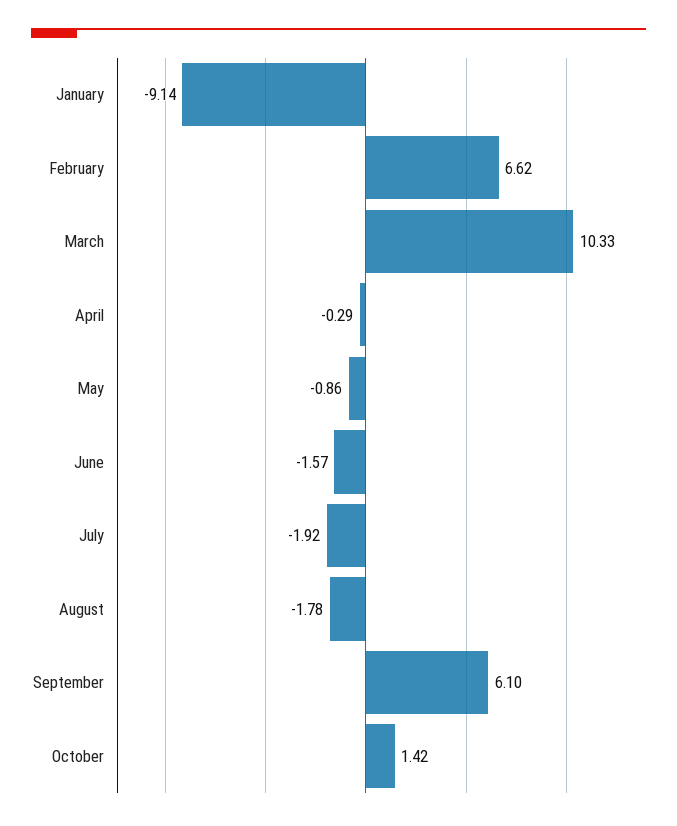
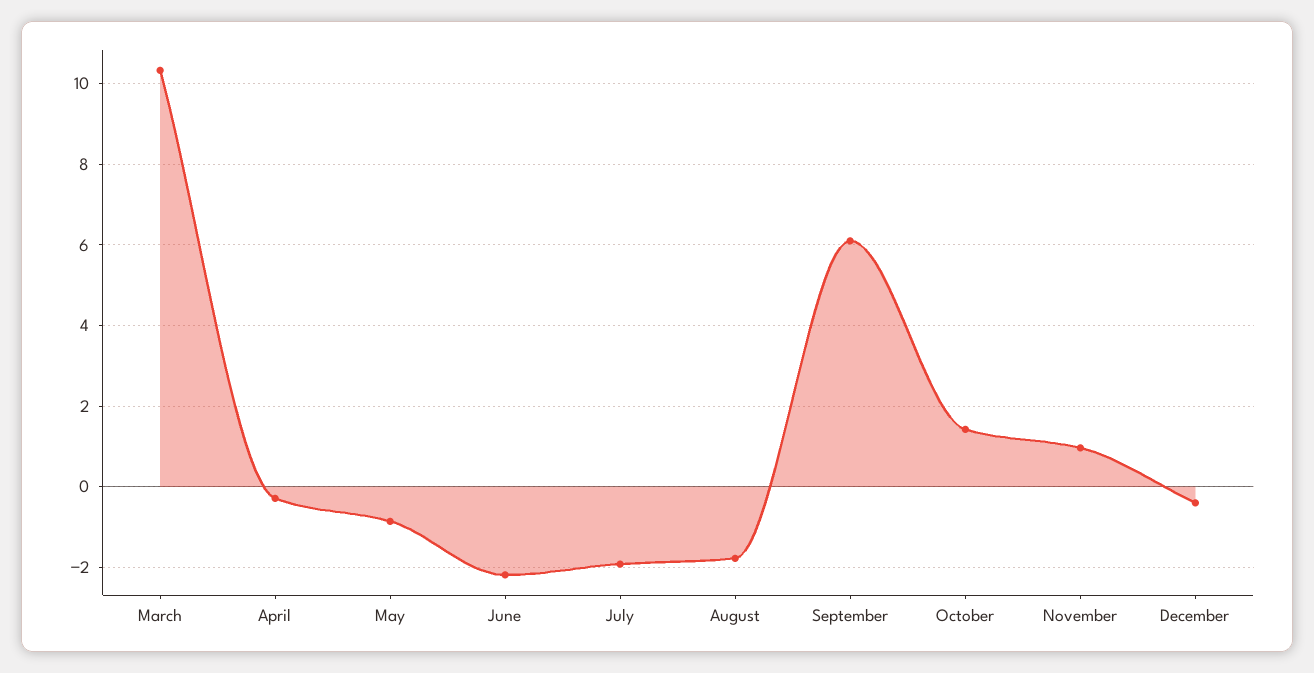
January: -9.14 -> none
February: 6.62 -> none
June: -1.57 -> -2.2
November: none -> 1
December: none -> -0.4

